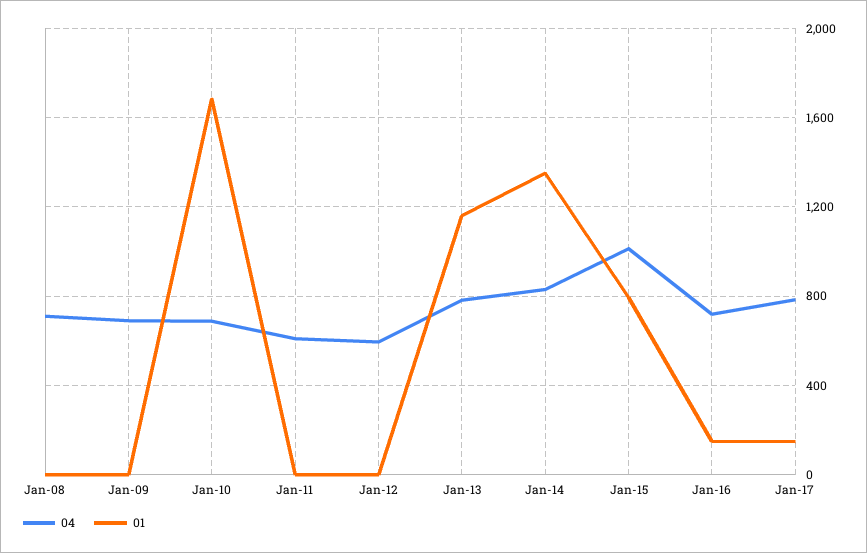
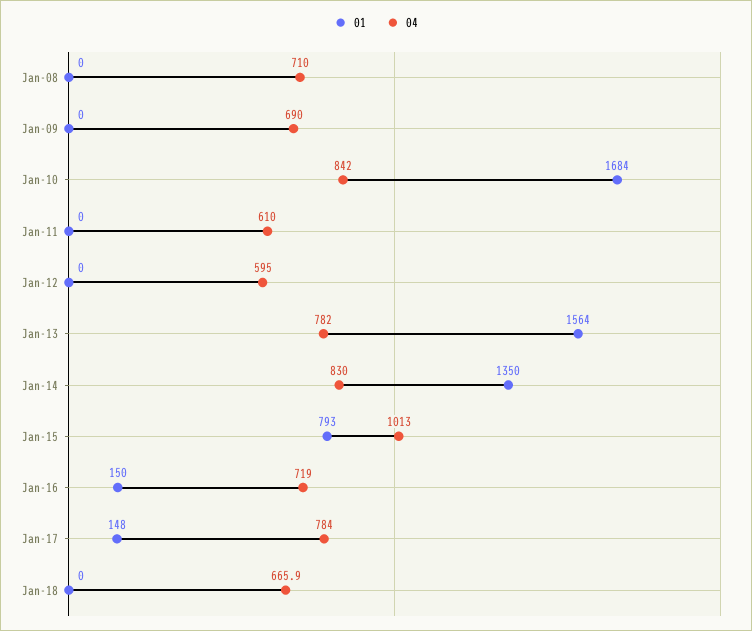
04, Jan-10: 700 -> 842
01, Jan-13: 1150 -> 1564
01, Jan-18: none -> 0
04, Jan-18: none -> 665.9

